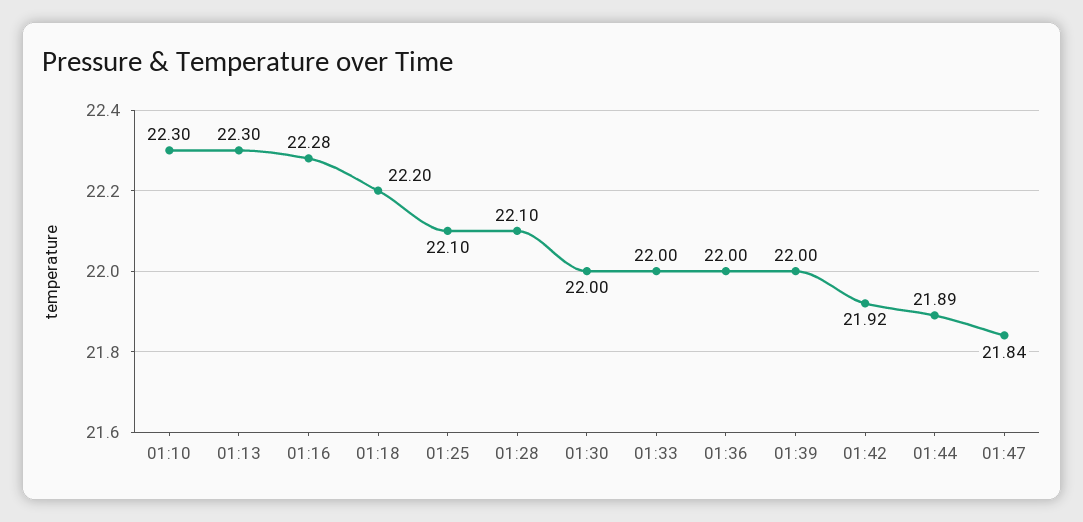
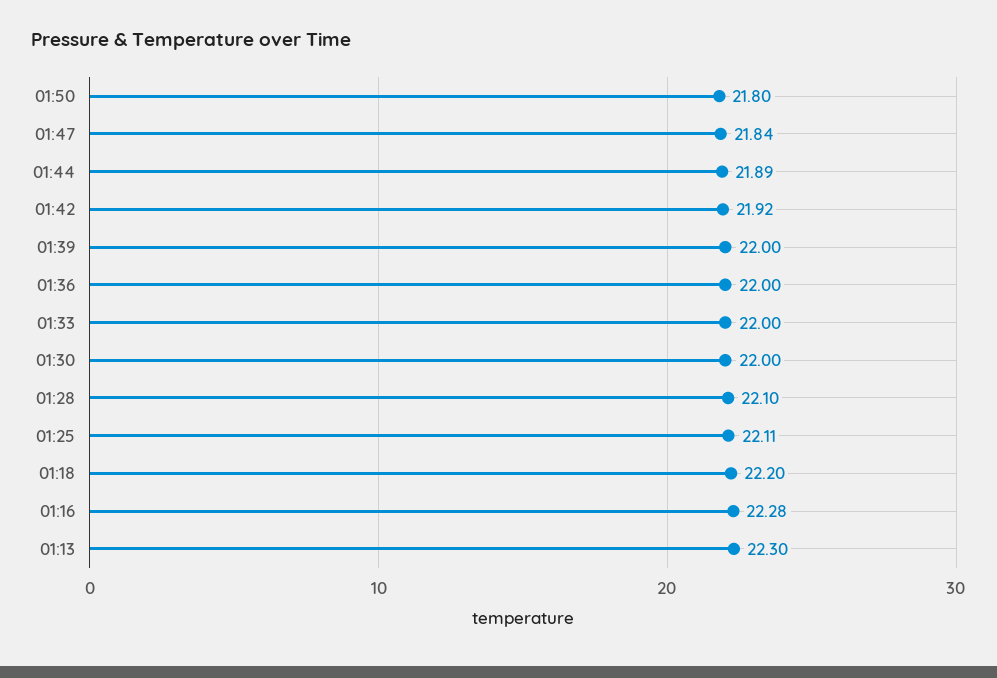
01:10: 22.3 -> none
01:25: 22.1 -> 22.11
01:50: none -> 21.8

